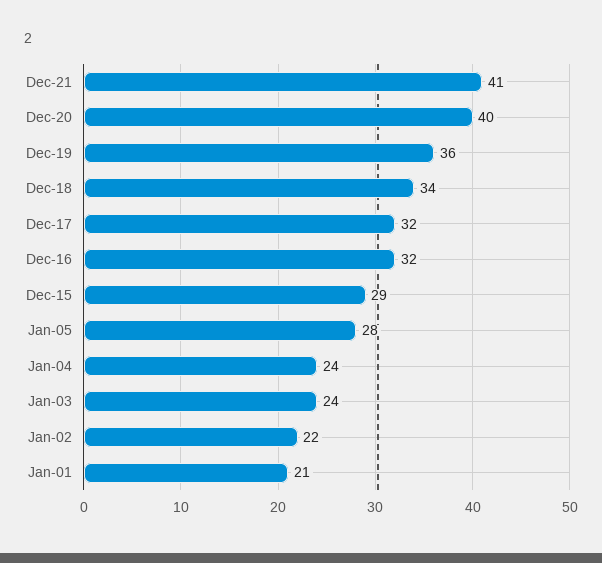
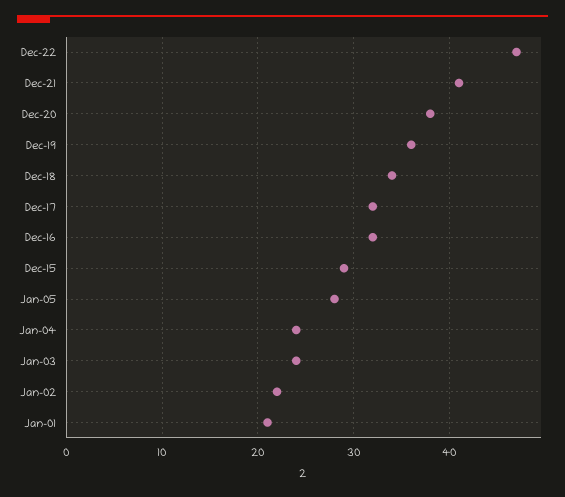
Dec-20: 40 -> 38
Dec-22: none -> 47

